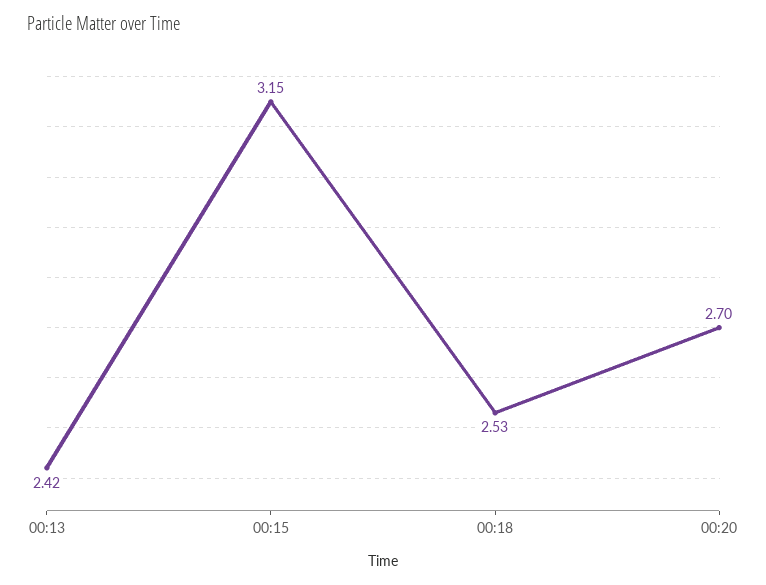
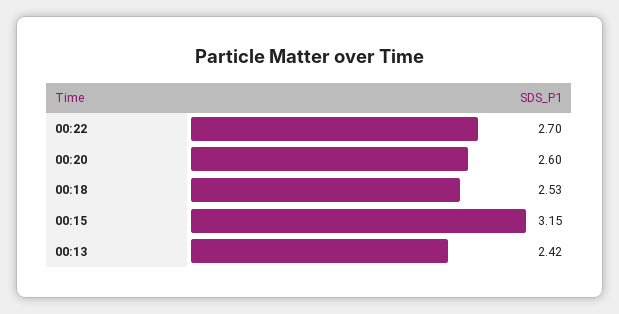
00:20: 2.7 -> 2.6
00:22: none -> 2.7

